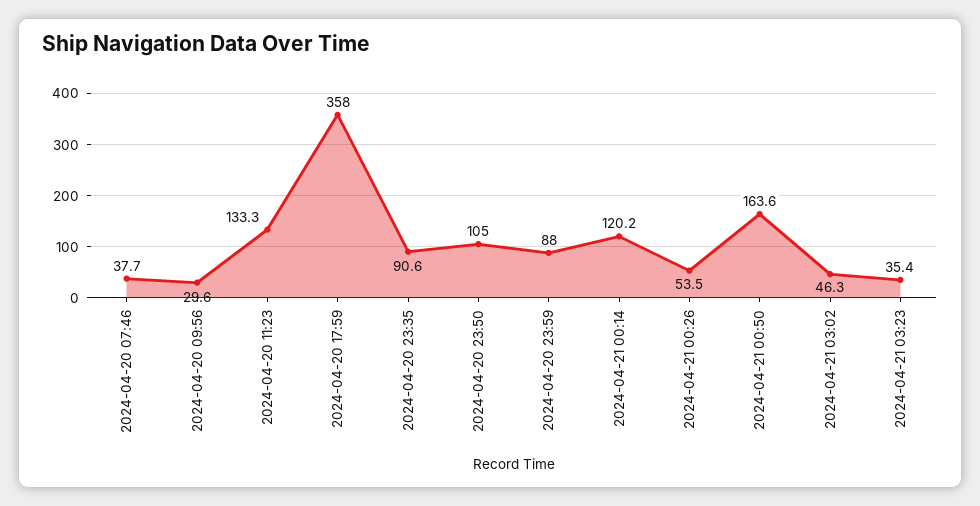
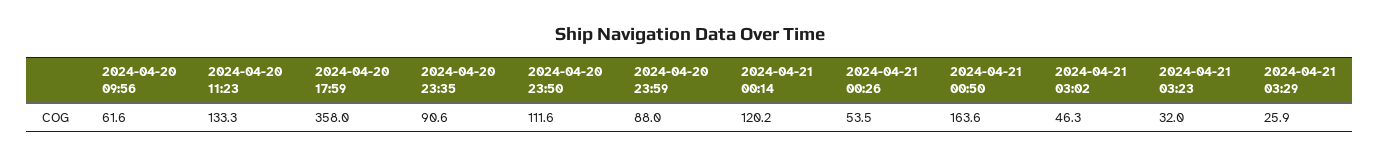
2024-04-20 07:46: 37.7 -> none
2024-04-20 09:56: 29.6 -> 61.6
2024-04-20 23:50: 105 -> 111.6
2024-04-21 03:23: 35.4 -> 32
2024-04-21 03:29: none -> 25.9

